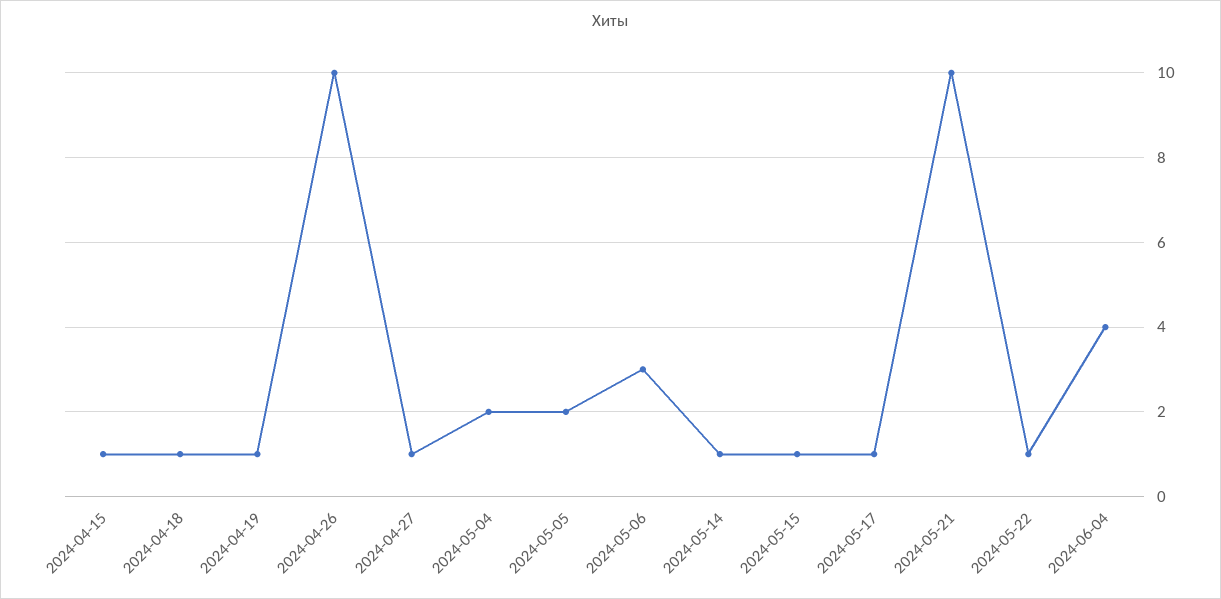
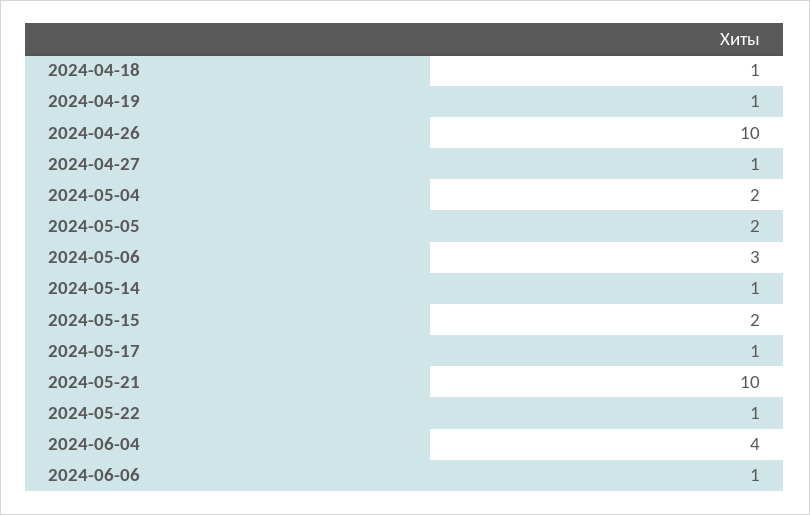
2024-04-15: 1 -> none
2024-05-15: 1 -> 2
2024-06-06: none -> 1

